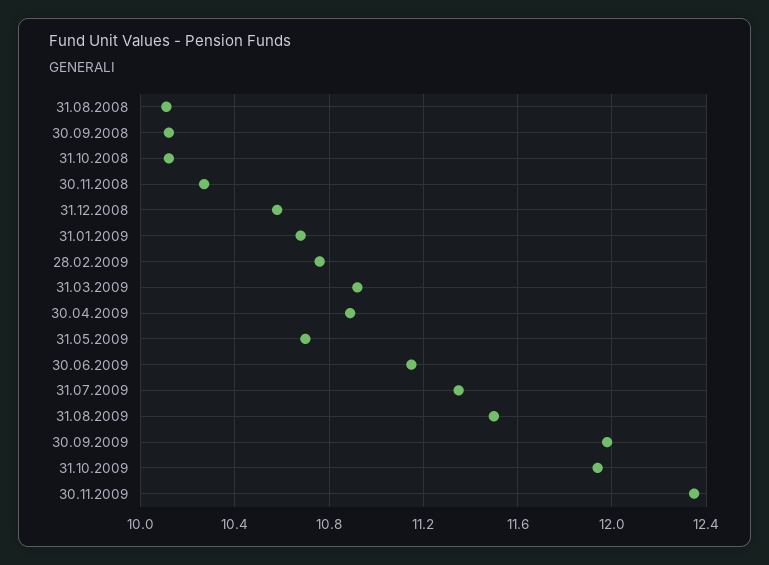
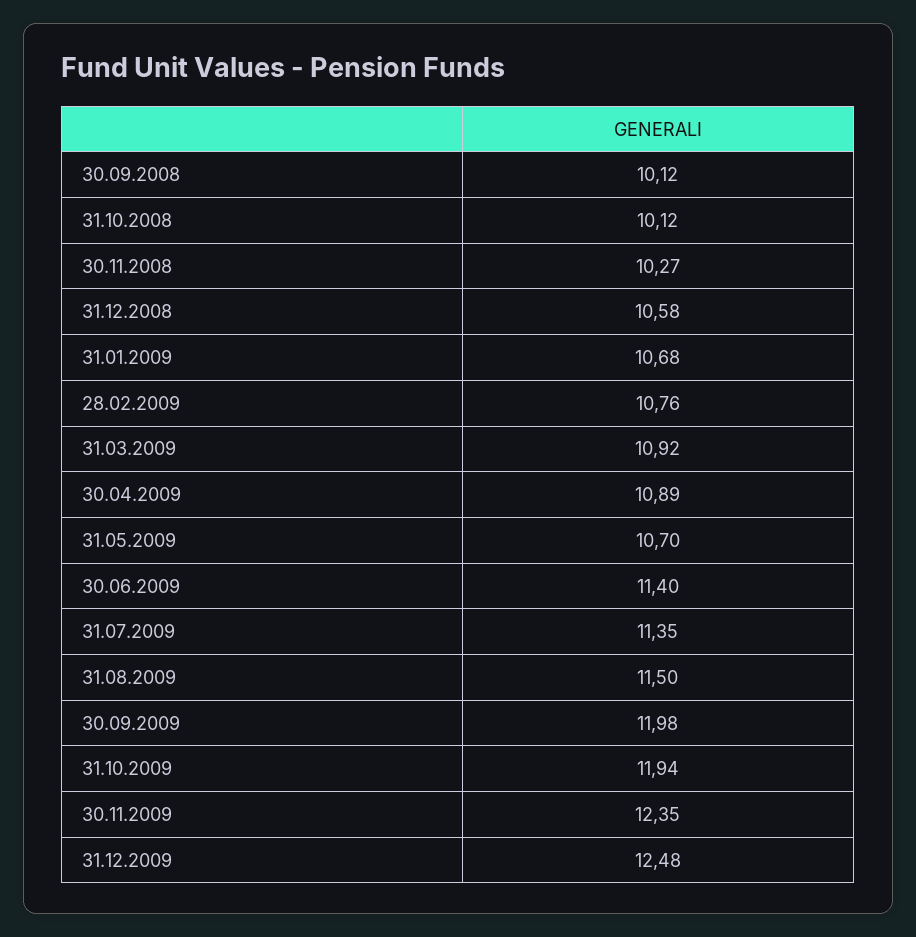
31.08.2008: 10.1 -> none
30.06.2009: 11.15 -> 11.4
31.12.2009: none -> 12.48

